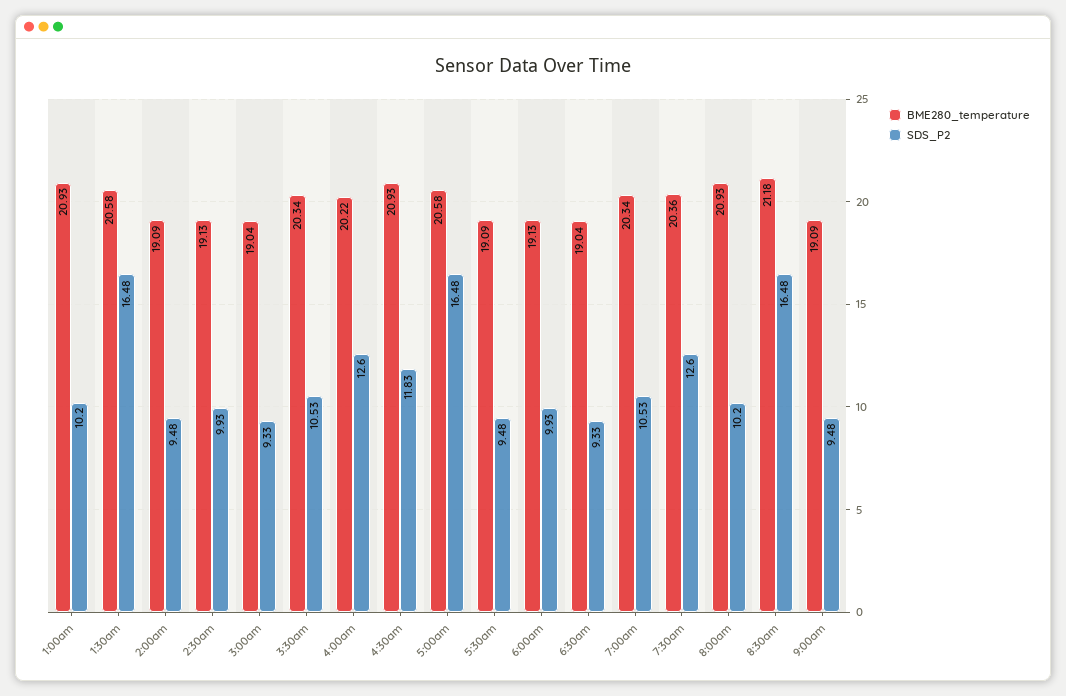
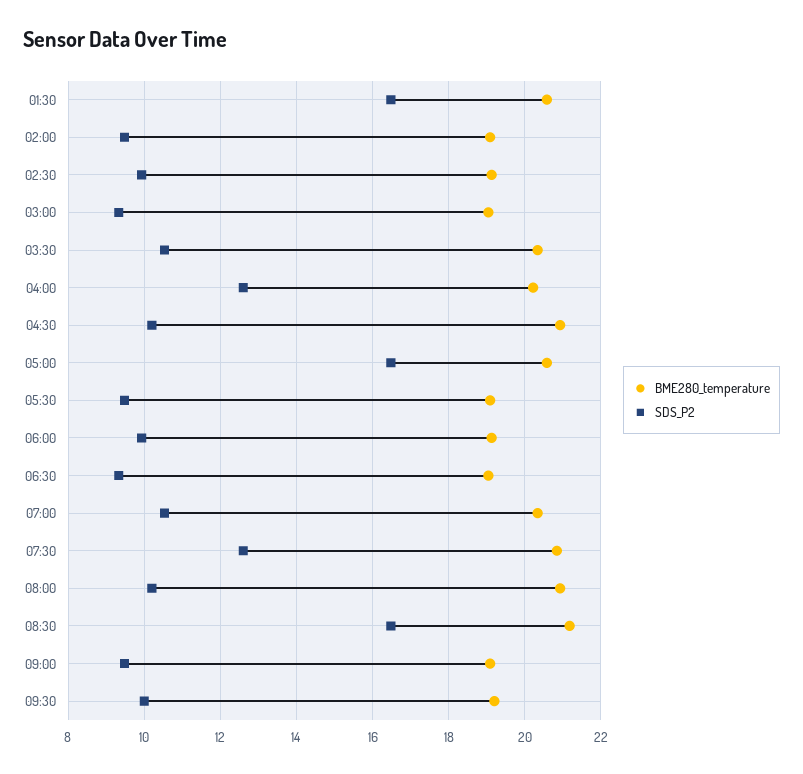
BME280_temperature, 1:00am: 20.93 -> none
SDS_P2, 1:00am: 10.2 -> none
SDS_P2, 4:30am: 11.83 -> 10.2
BME280_temperature, 7:30am: 20.36 -> 20.8
BME280_temperature, 09:30: none -> 19.2
SDS_P2, 09:30: none -> 10

